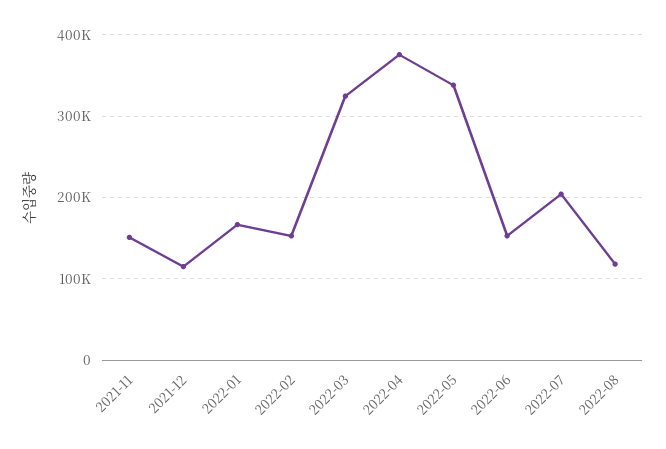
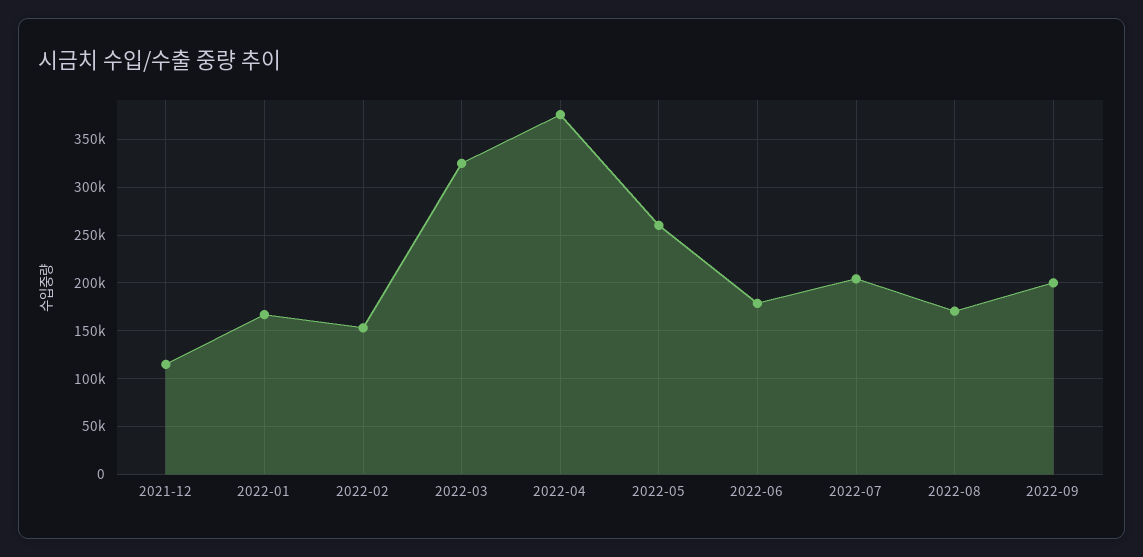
2021-11: 150000 -> none
2022-05: 340000 -> 260000
2022-06: 150000 -> 180000
2022-08: 120000 -> 170000
2022-09: none -> 200000

